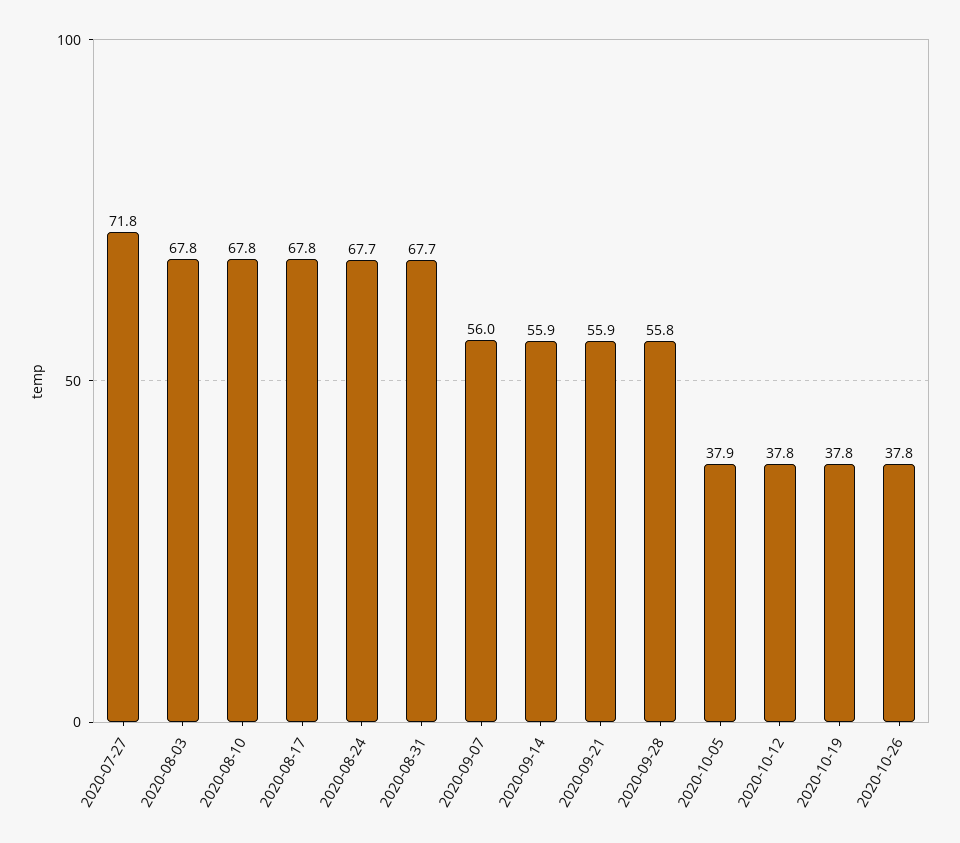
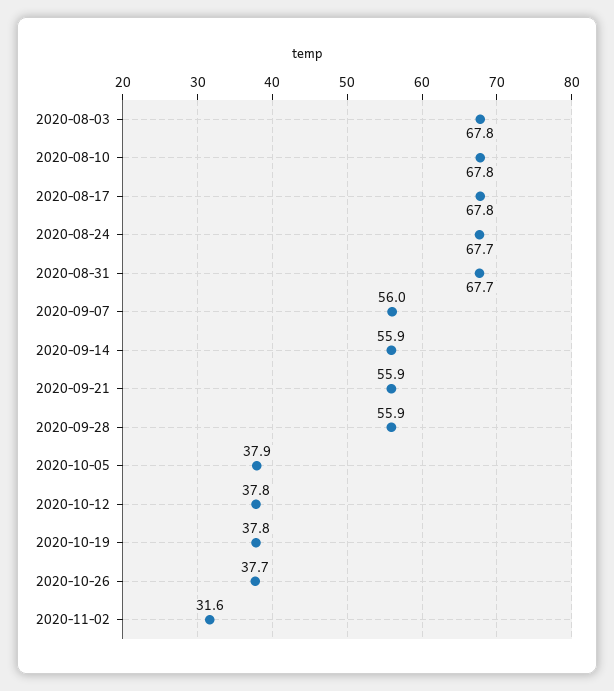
2020-07-27: 71.8 -> none
2020-09-28: 55.8 -> 55.9
2020-10-26: 37.8 -> 37.7
2020-11-02: none -> 31.6

